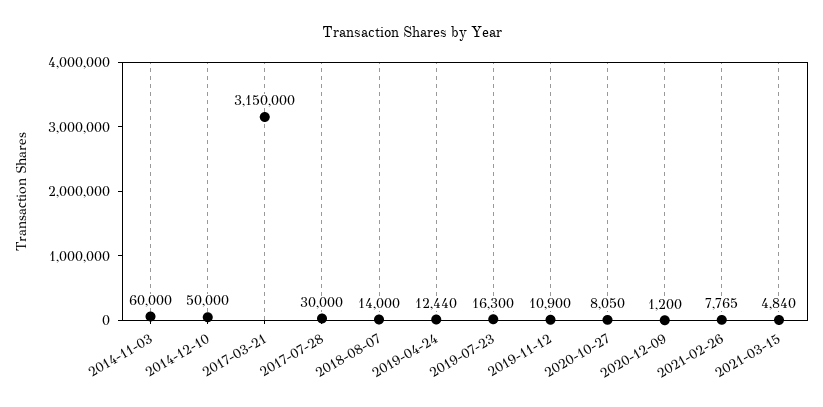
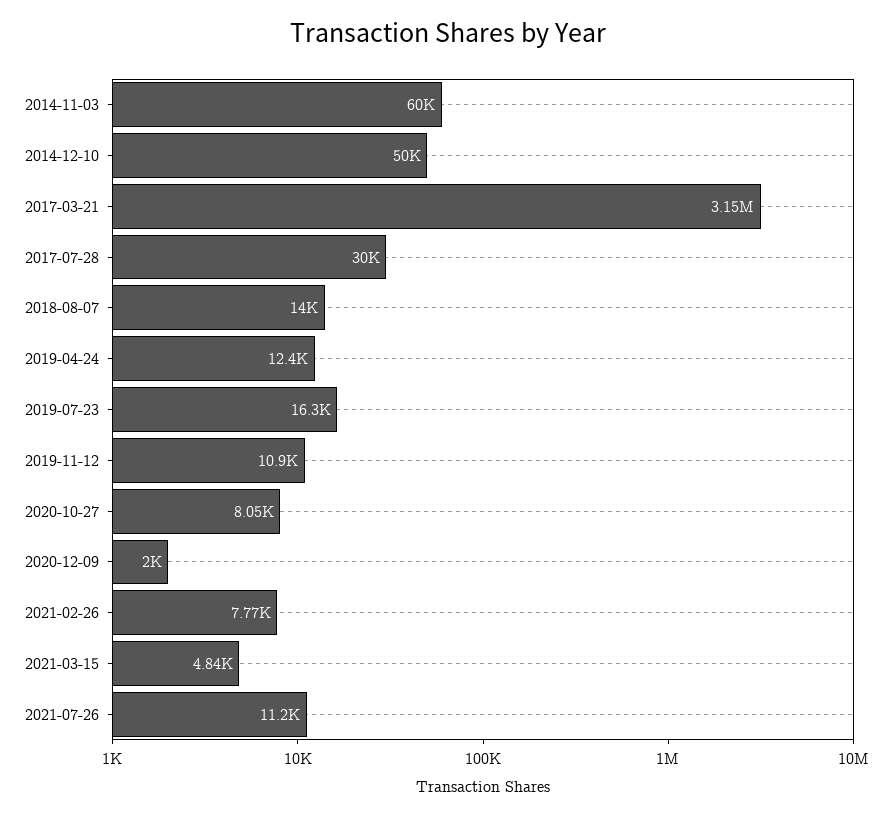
2020-12-09: 1200 -> 2000
2021-07-26: none -> 11200

